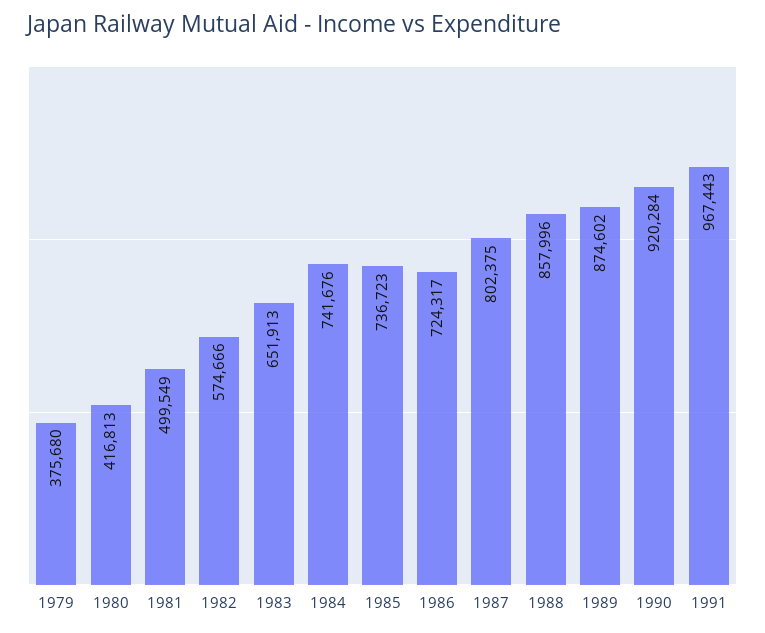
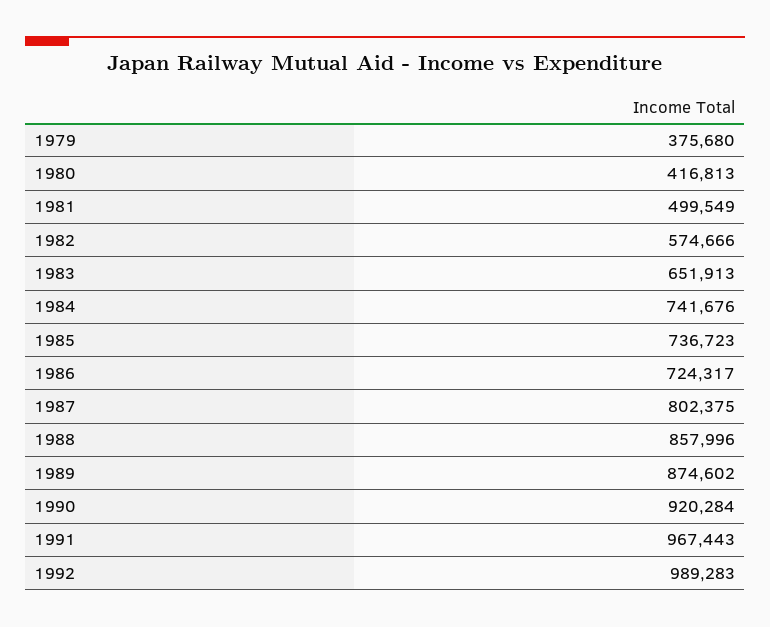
1992: none -> 989283

